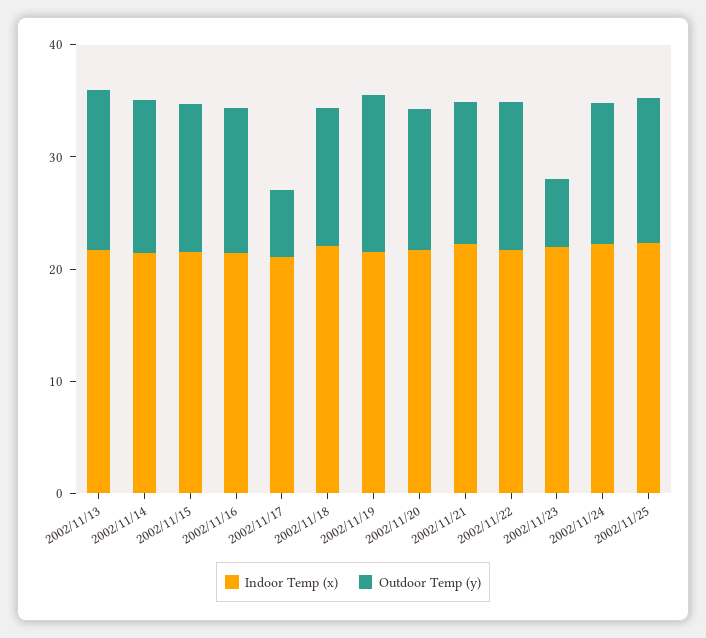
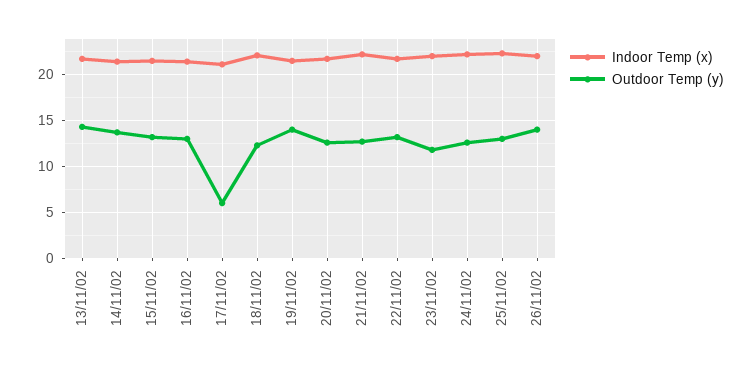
Outdoor Temp (y), 2002/11/23: 6 -> 12
Indoor Temp (x), 26/11/02: none -> 22
Outdoor Temp (y), 26/11/02: none -> 14

